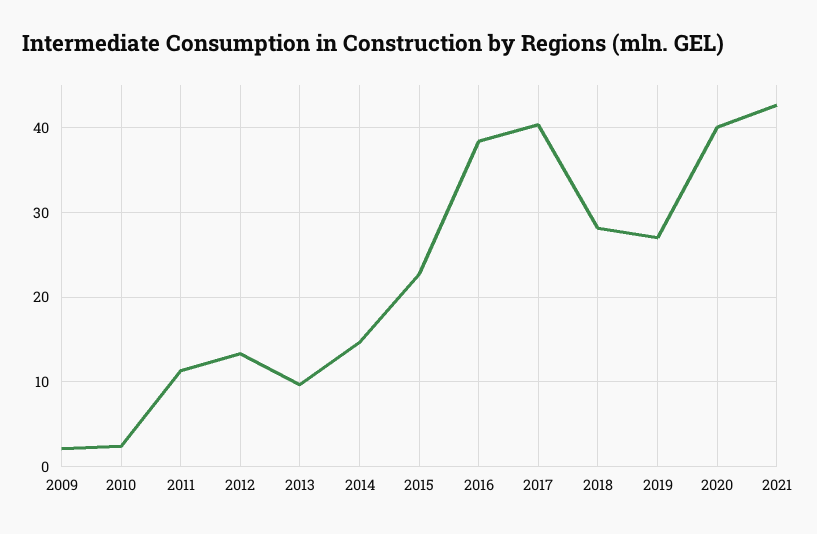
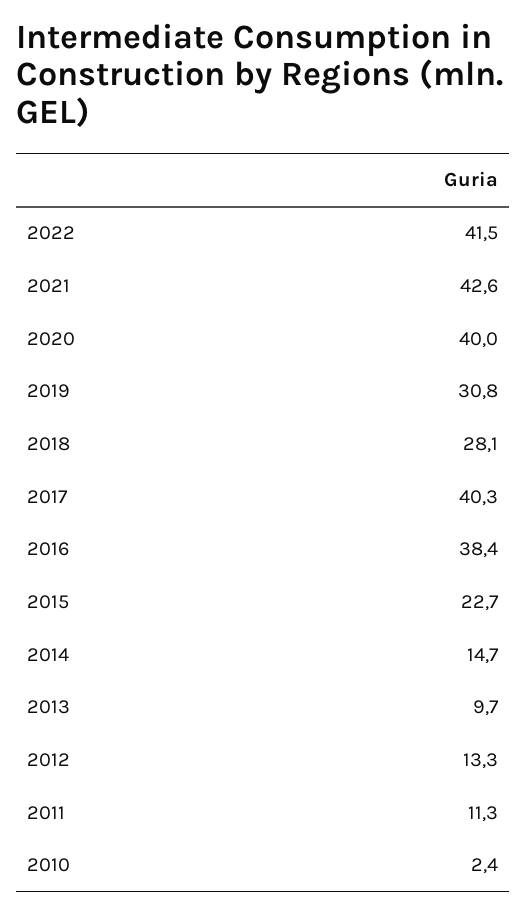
2009: 2 -> none
2019: 27 -> 30.8
2022: none -> 41.5

